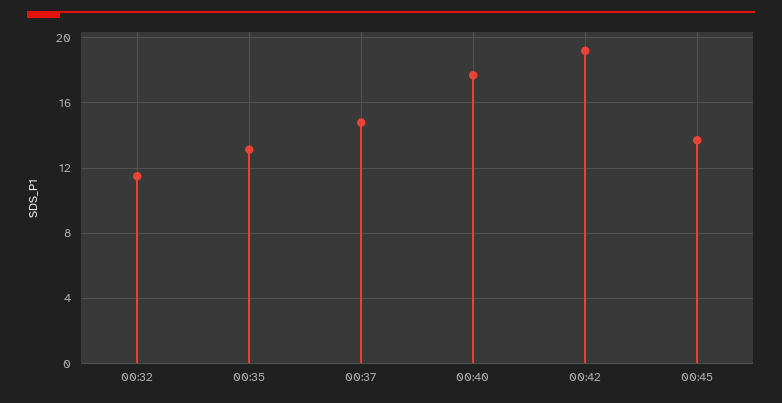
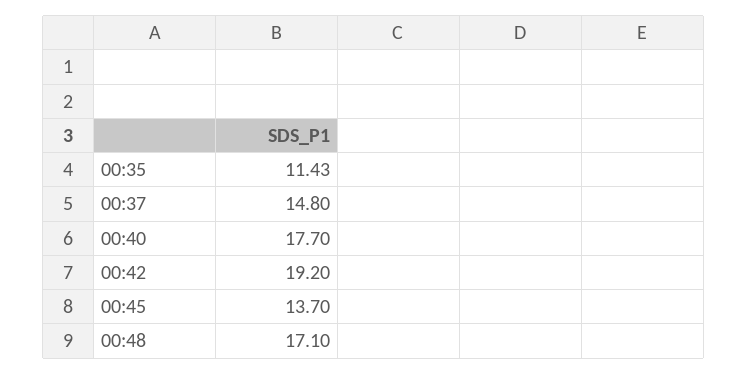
00:32: 11.5 -> none
00:35: 13 -> 11.43
00:48: none -> 17.1

